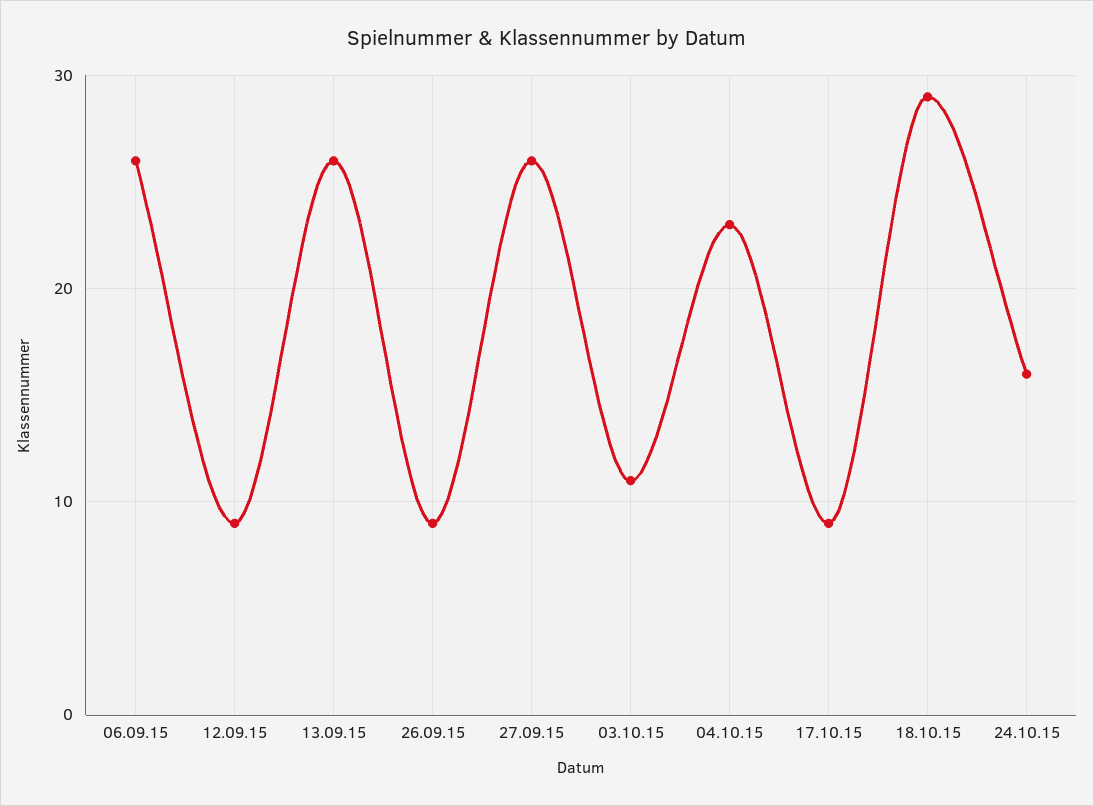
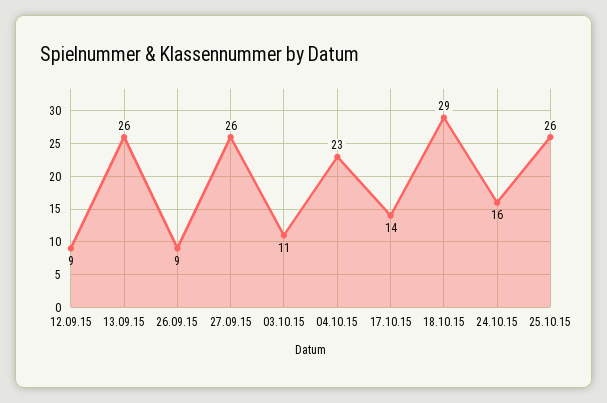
06.09.15: 26 -> none
17.10.15: 9 -> 14
25.10.15: none -> 26

